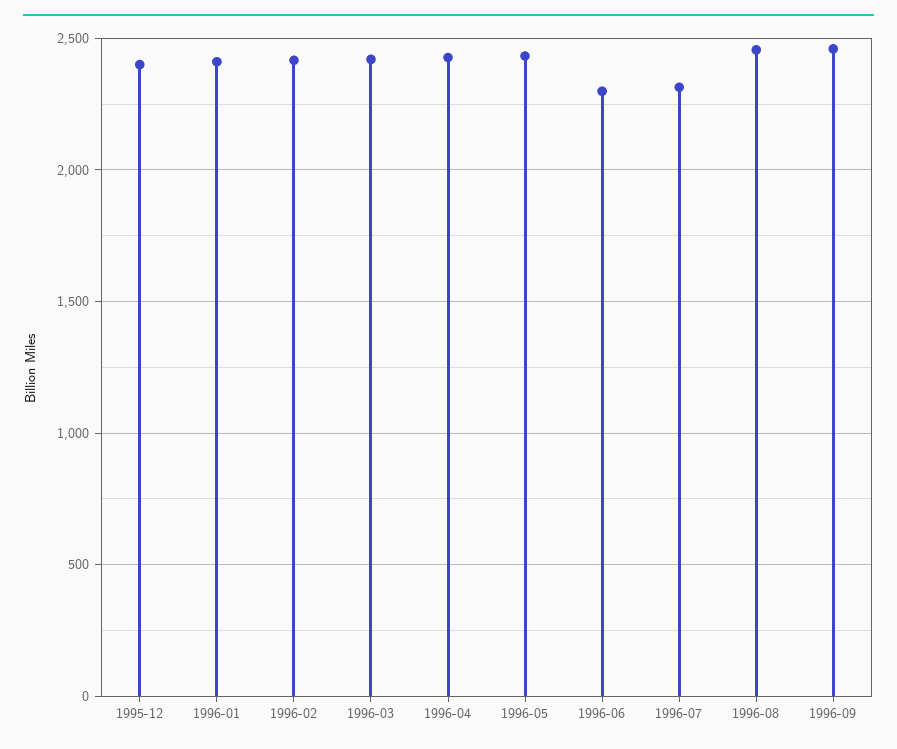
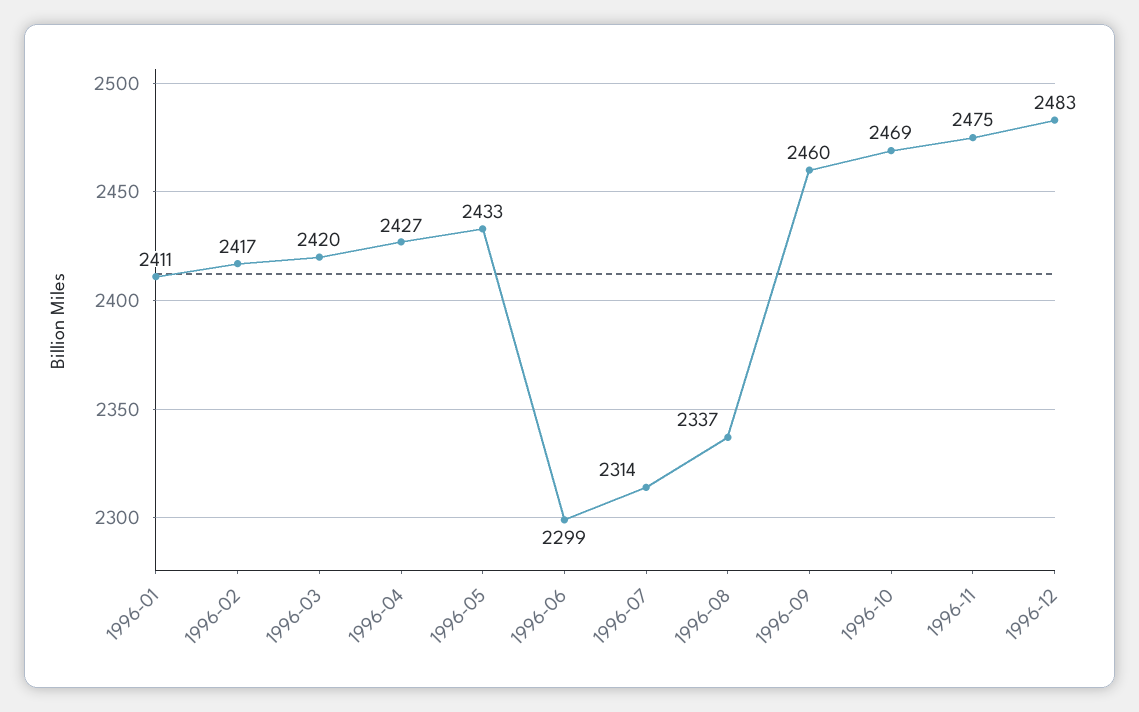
1995-12: 2400 -> none
1996-08: 2450 -> 2337
1996-10: none -> 2469
1996-11: none -> 2475
1996-12: none -> 2483

